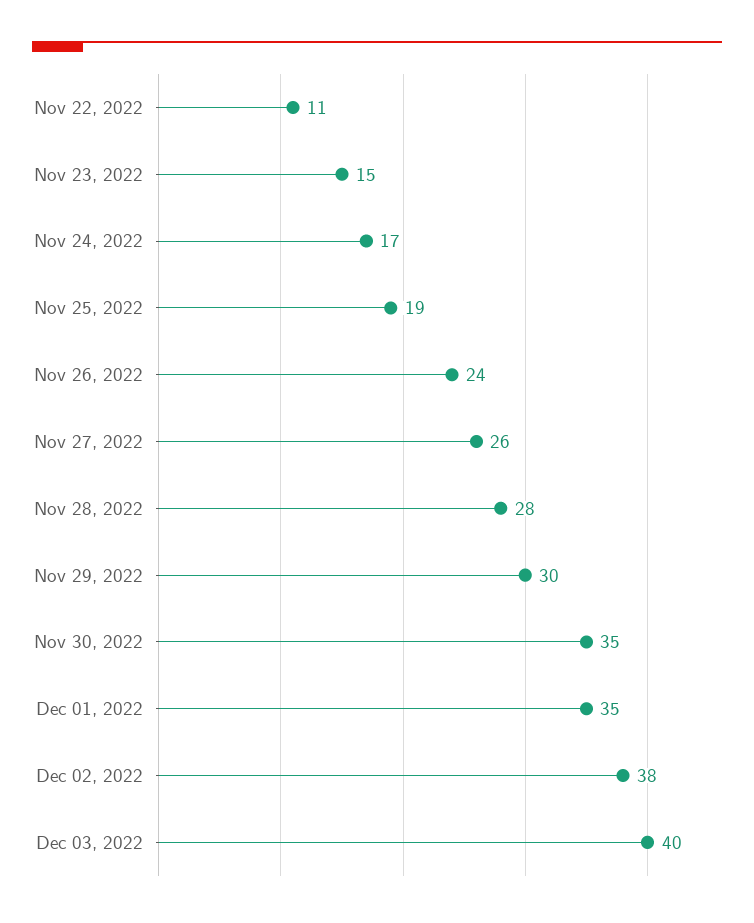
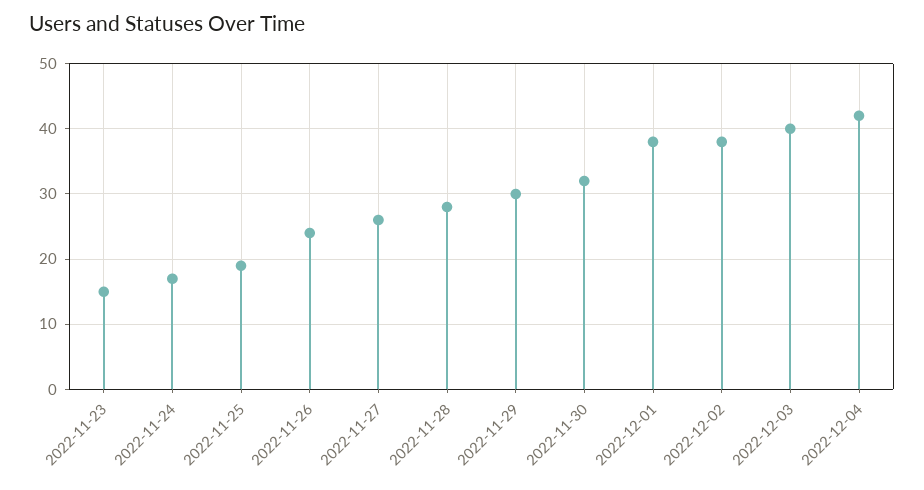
Nov 22, 2022: 11 -> none
Nov 30, 2022: 35 -> 32
Dec 01, 2022: 35 -> 38
2022-12-04: none -> 42

